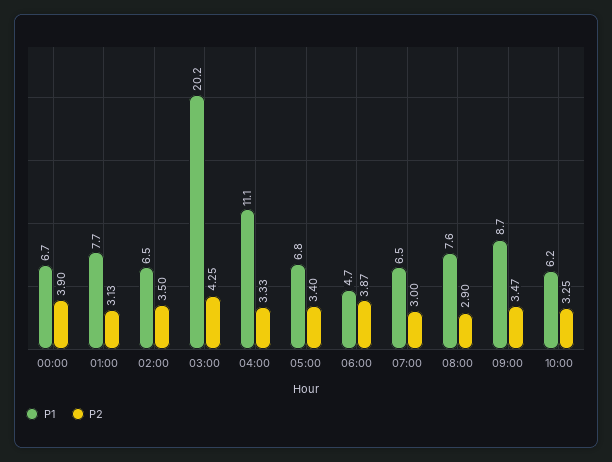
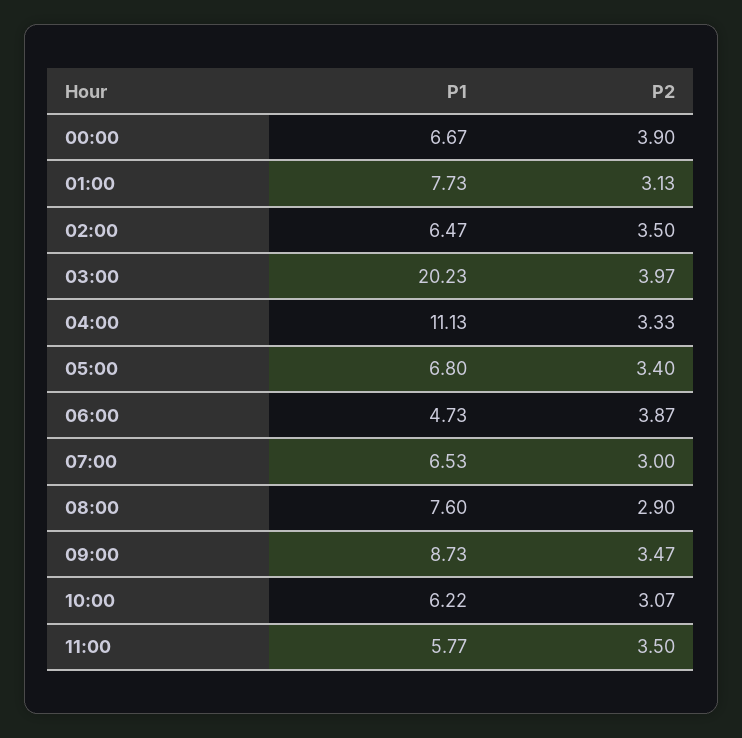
P2, 03:00: 4.25 -> 3.97
P2, 10:00: 3.25 -> 3.07
P1, 11:00: none -> 5.77
P2, 11:00: none -> 3.5

